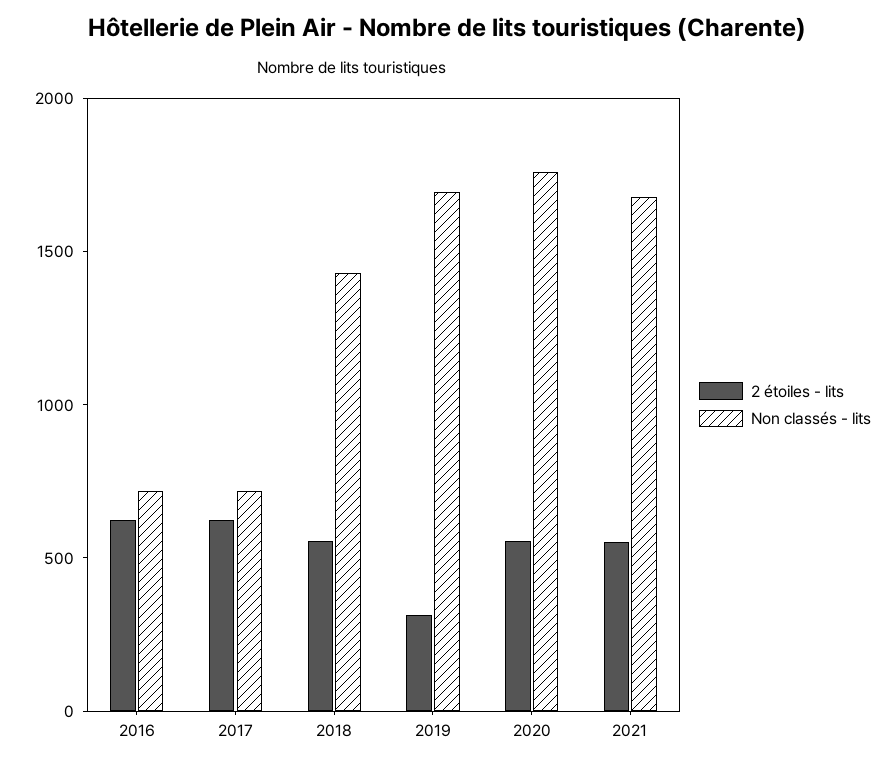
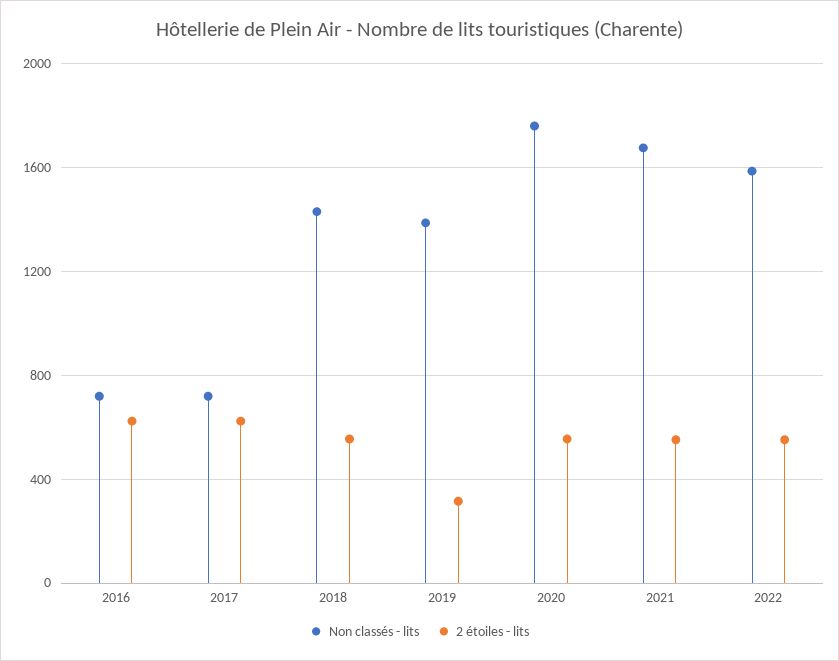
Non classés - lits, 2019: 1700 -> 1400
Non classés - lits, 2022: none -> 1600
2 étoiles - lits, 2022: none -> 550

